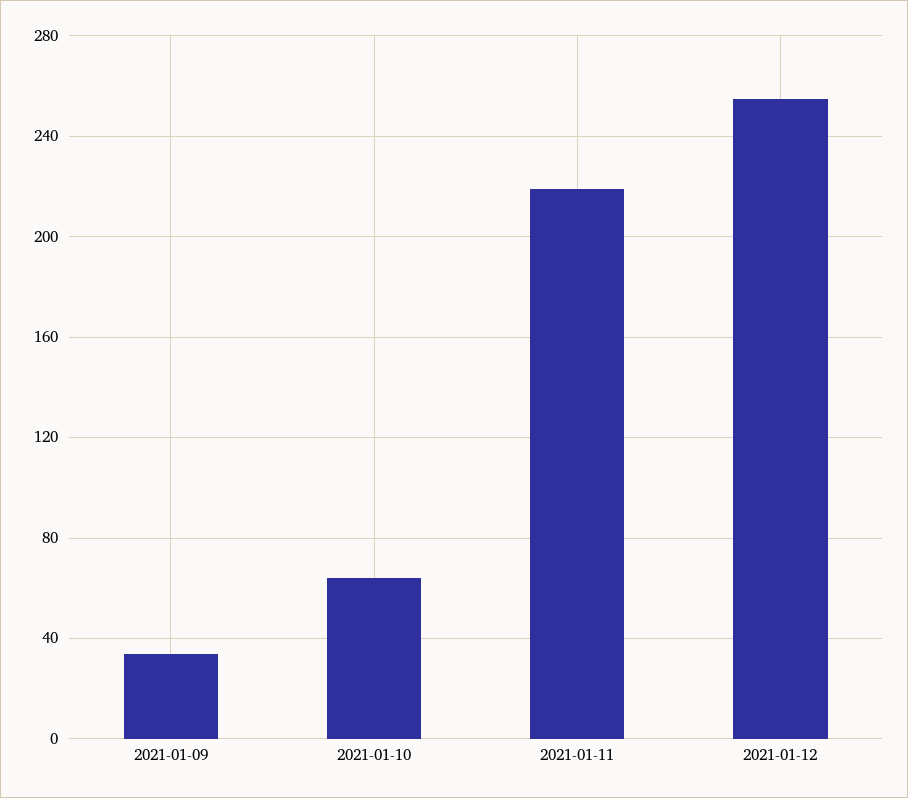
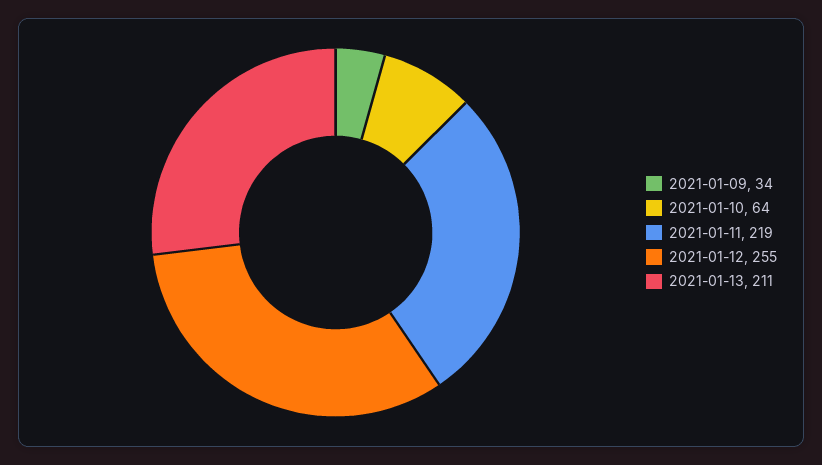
2021-01-13: none -> 211

